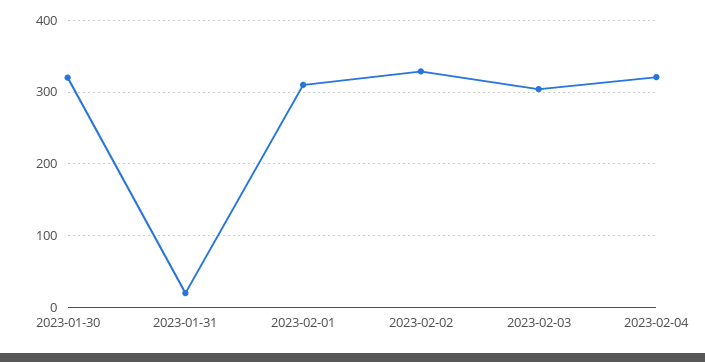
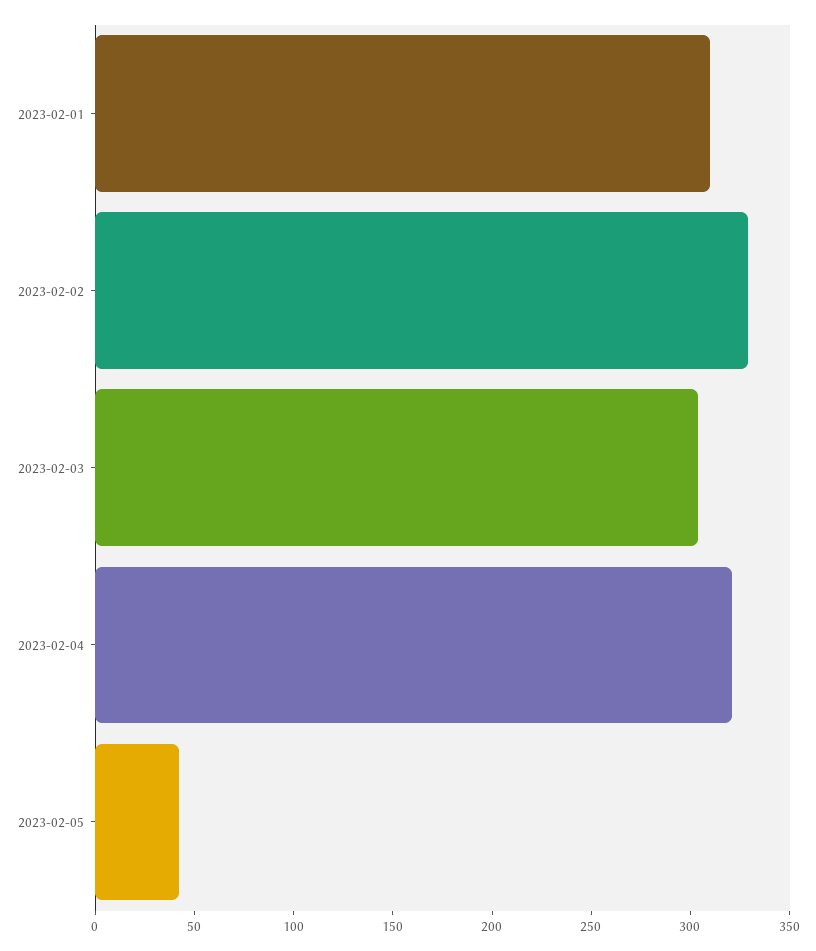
2023-01-30: 320 -> none
2023-01-31: 20 -> none
2023-02-05: none -> 40

